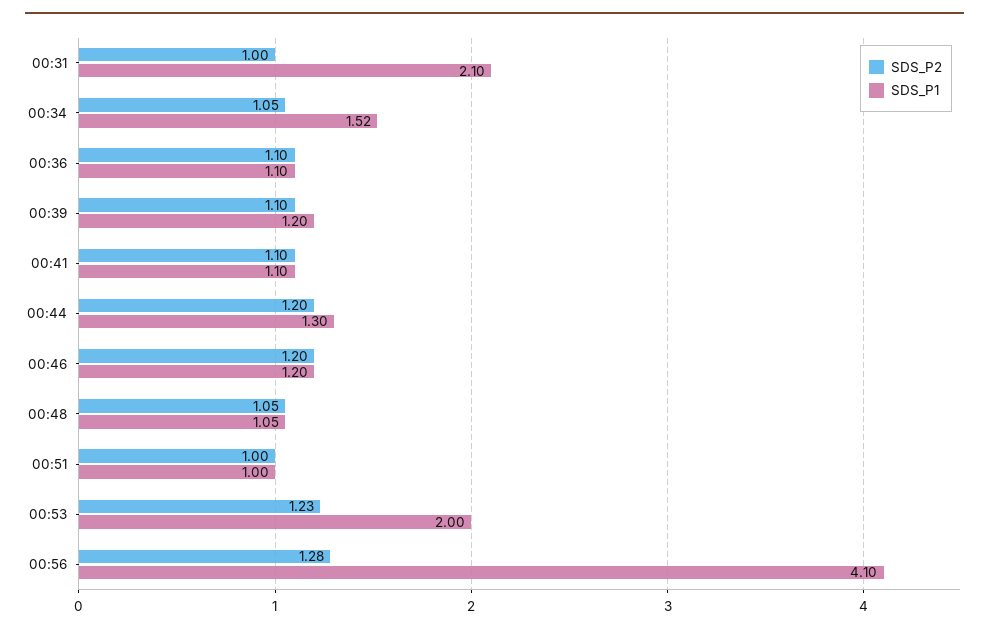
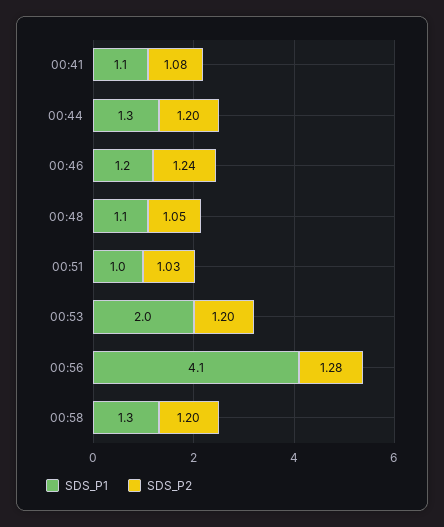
SDS_P2, 00:31: 1 -> none
SDS_P1, 00:31: 2.1 -> none
SDS_P2, 00:34: 1.05 -> none
SDS_P1, 00:34: 1.52 -> none
SDS_P2, 00:36: 1.1 -> none
SDS_P1, 00:36: 1.1 -> none
SDS_P2, 00:39: 1.1 -> none
SDS_P1, 00:39: 1.2 -> none
SDS_P2, 00:41: 1.1 -> 1.08
SDS_P2, 00:46: 1.2 -> 1.24
SDS_P2, 00:51: 1 -> 1.03
SDS_P2, 00:53: 1.23 -> 1.2
SDS_P1, 00:58: none -> 1.3
SDS_P2, 00:58: none -> 1.2

